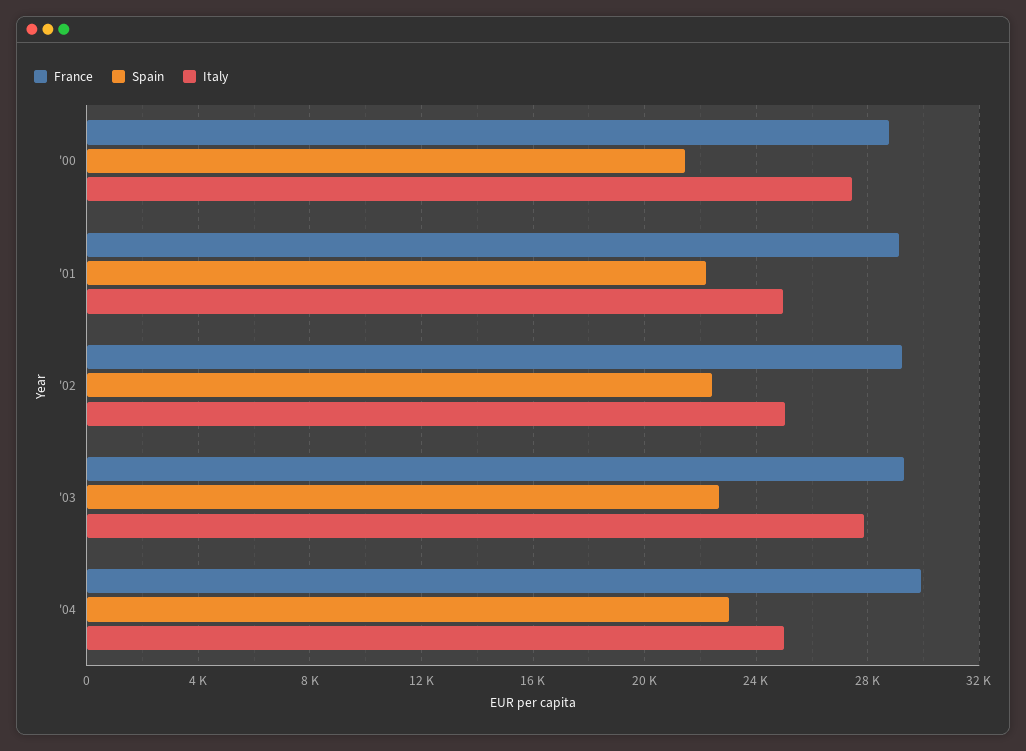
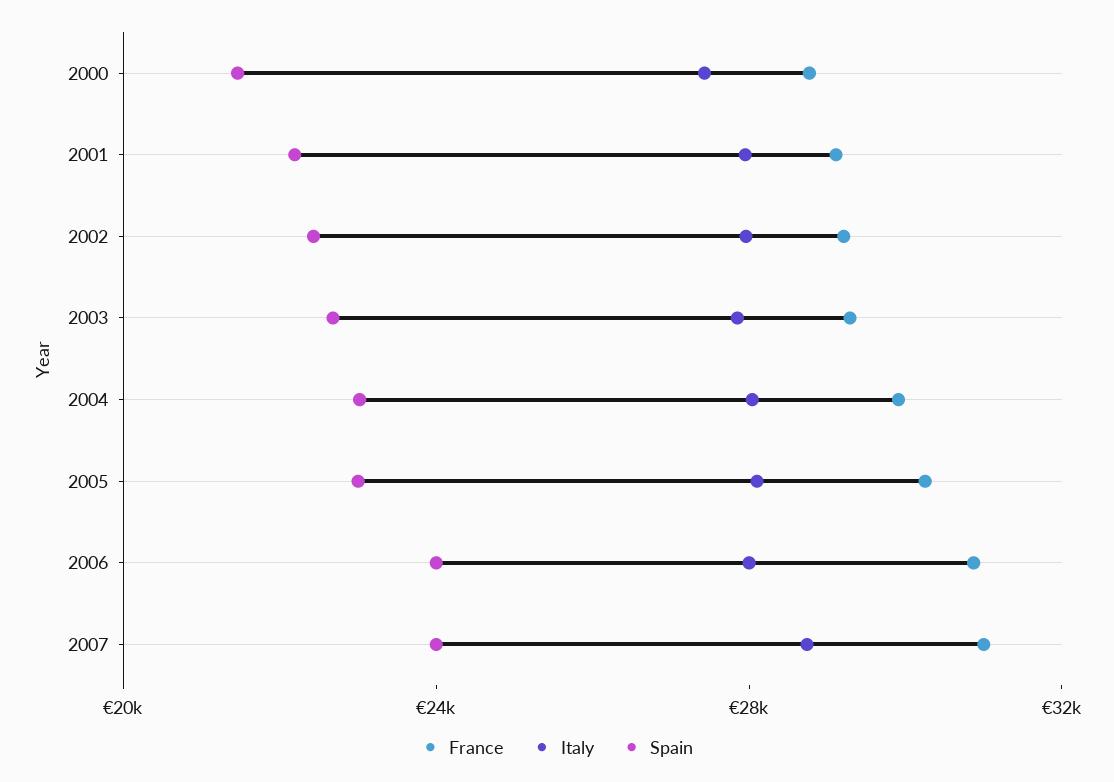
Italy, '01: 25000 -> 28000
Italy, '02: 25000 -> 28000
Italy, '04: 25000 -> 28000
France, 2005: none -> 30000
Italy, 2005: none -> 28000
Spain, 2005: none -> 23000
France, 2006: none -> 31000
Italy, 2006: none -> 28000
Spain, 2006: none -> 24000
France, 2007: none -> 31000
Italy, 2007: none -> 29000
Spain, 2007: none -> 24000

